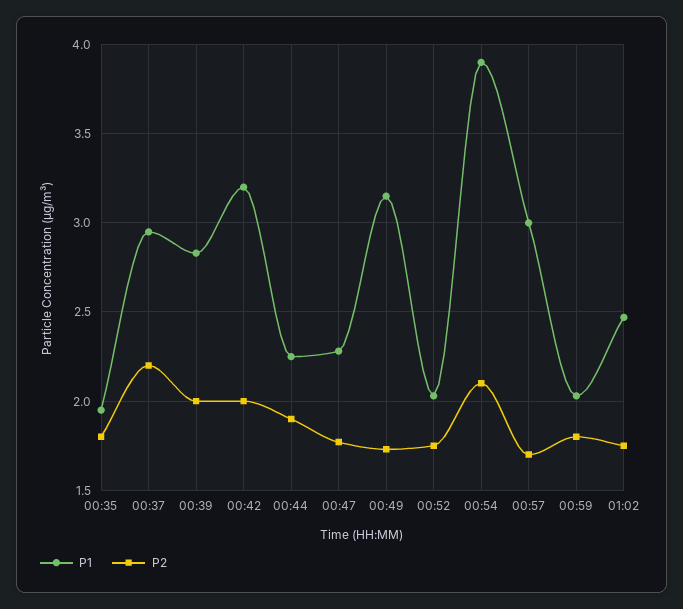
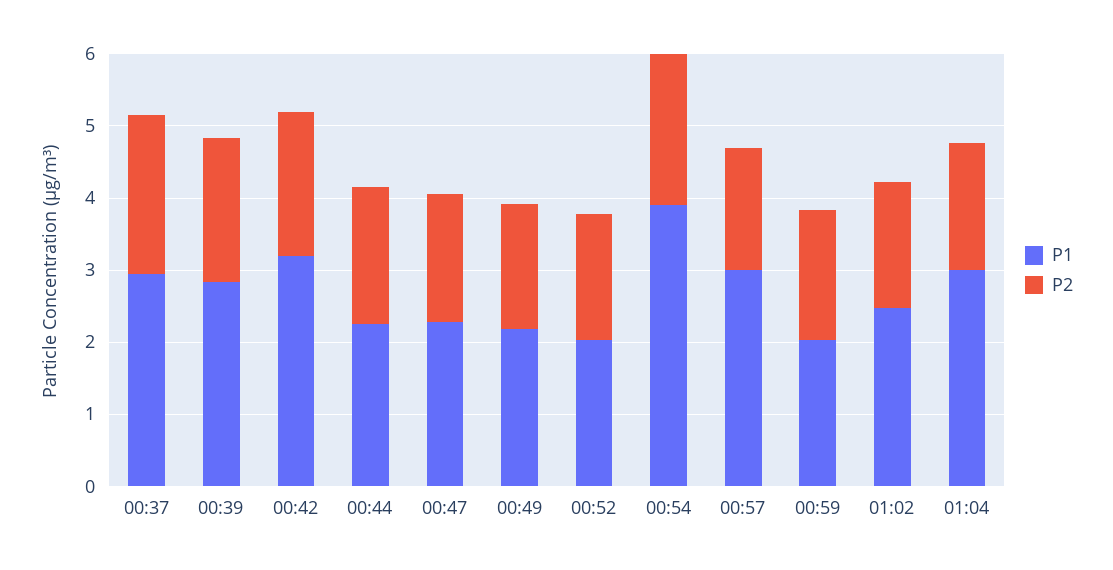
P1, 00:35: 1.95 -> none
P2, 00:35: 1.8 -> none
P1, 00:49: 3.15 -> 2.2
P1, 01:04: none -> 3
P2, 01:04: none -> 1.8

